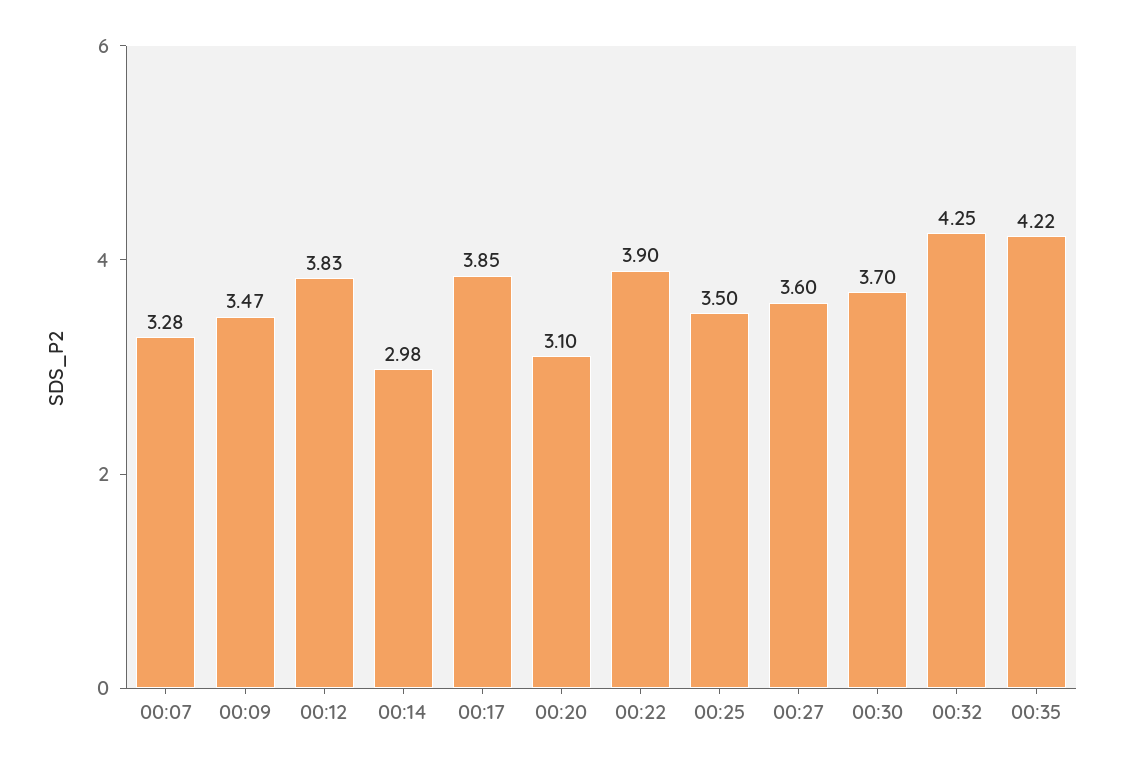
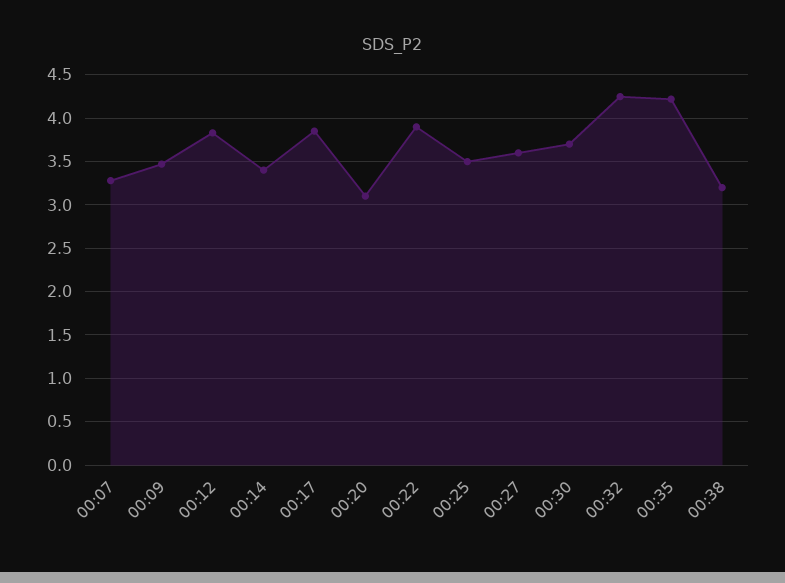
00:14: 2.98 -> 3.4
00:38: none -> 3.2

